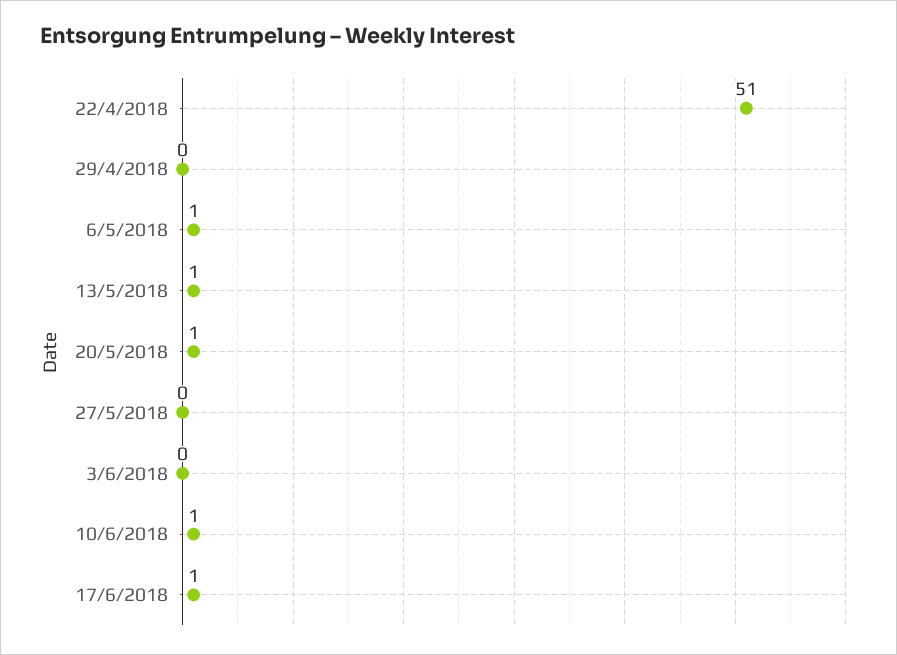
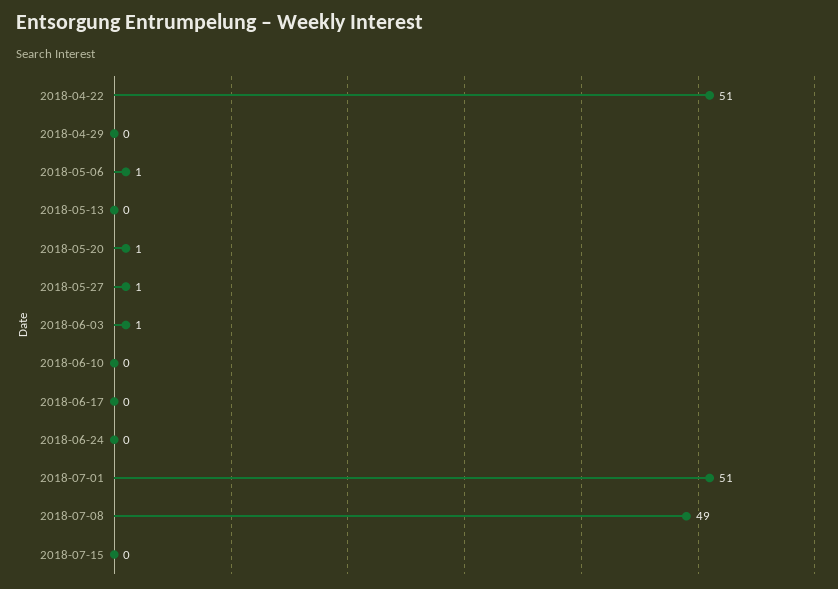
13/5/2018: 1 -> 0
27/5/2018: 0 -> 1
3/6/2018: 0 -> 1
10/6/2018: 1 -> 0
17/6/2018: 1 -> 0
2018-06-24: none -> 0
2018-07-01: none -> 51
2018-07-08: none -> 49
2018-07-15: none -> 0

